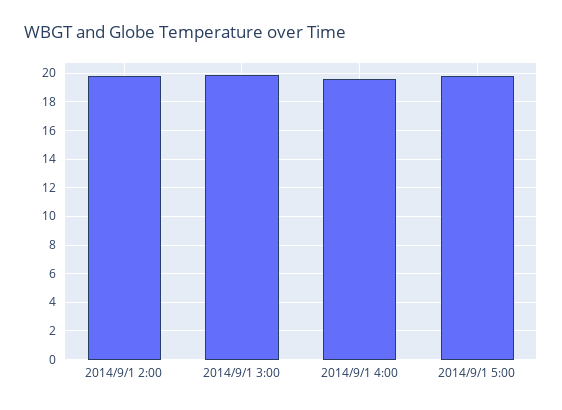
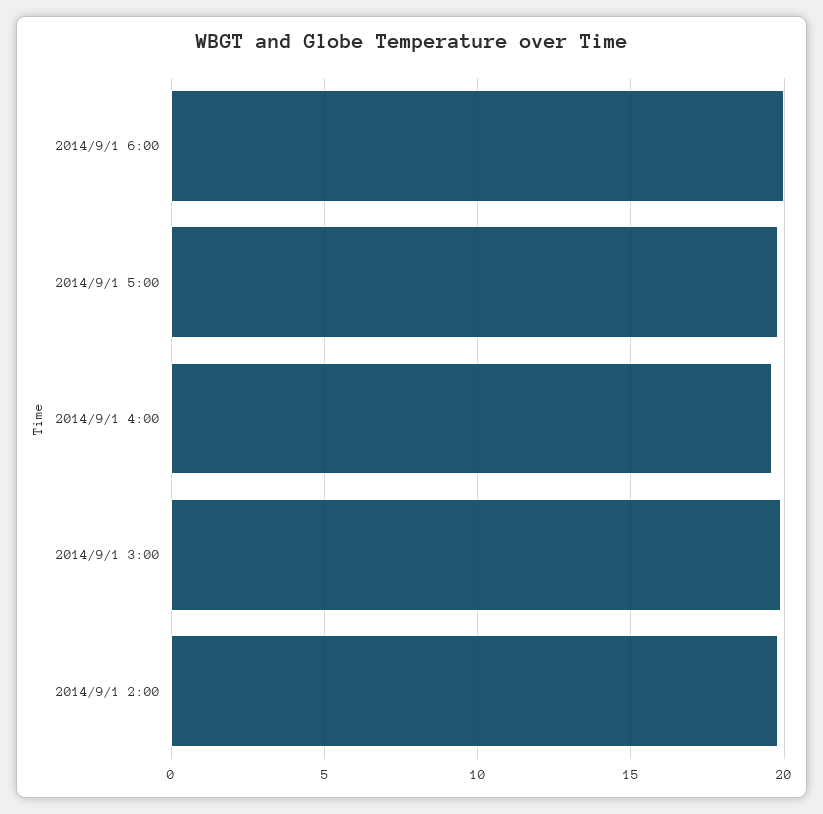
2014/9/1 6:00: none -> 20

